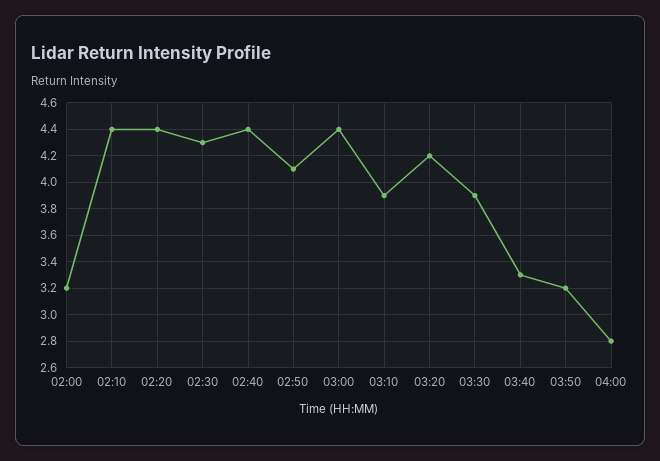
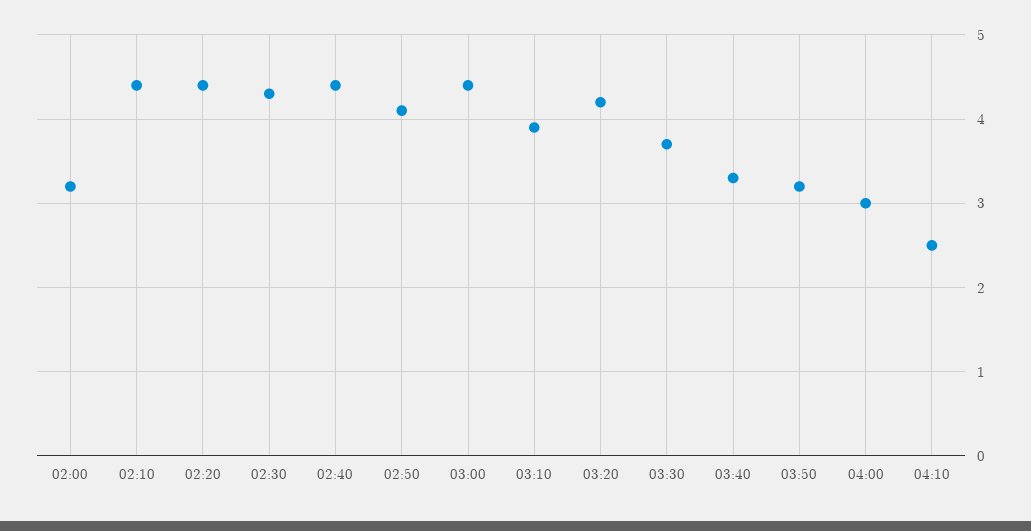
03:30: 3.9 -> 3.7
04:00: 2.8 -> 3
04:10: none -> 2.5

